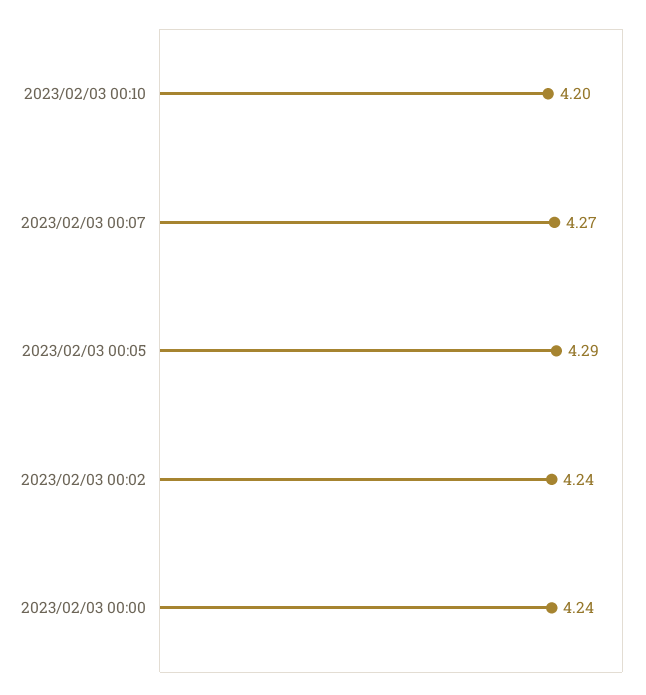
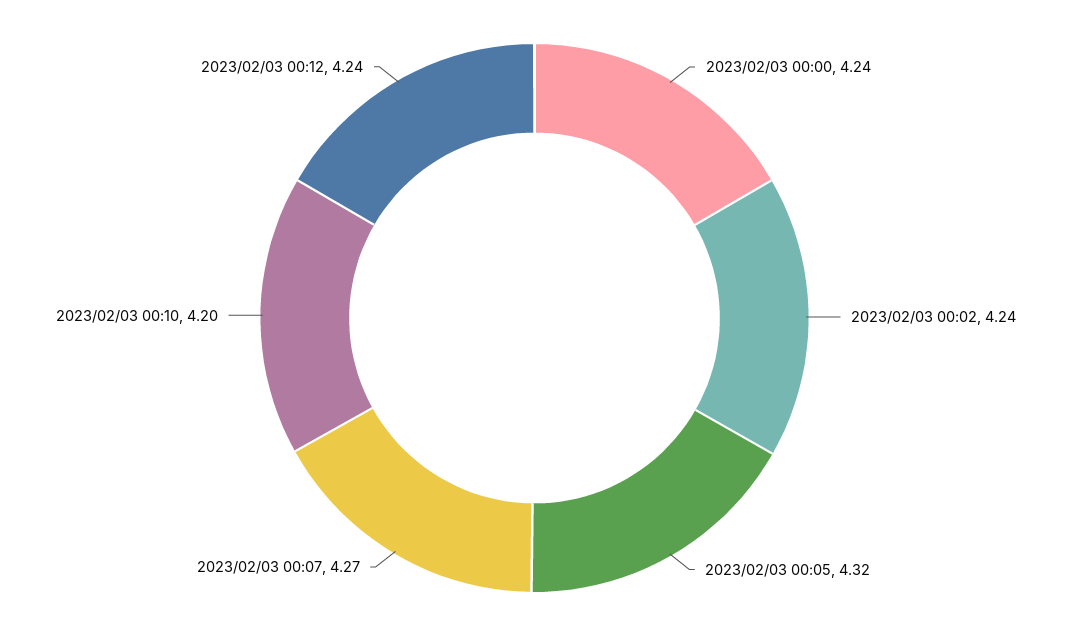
2023/02/03 00:05: 4.29 -> 4.32
2023/02/03 00:12: none -> 4.24

